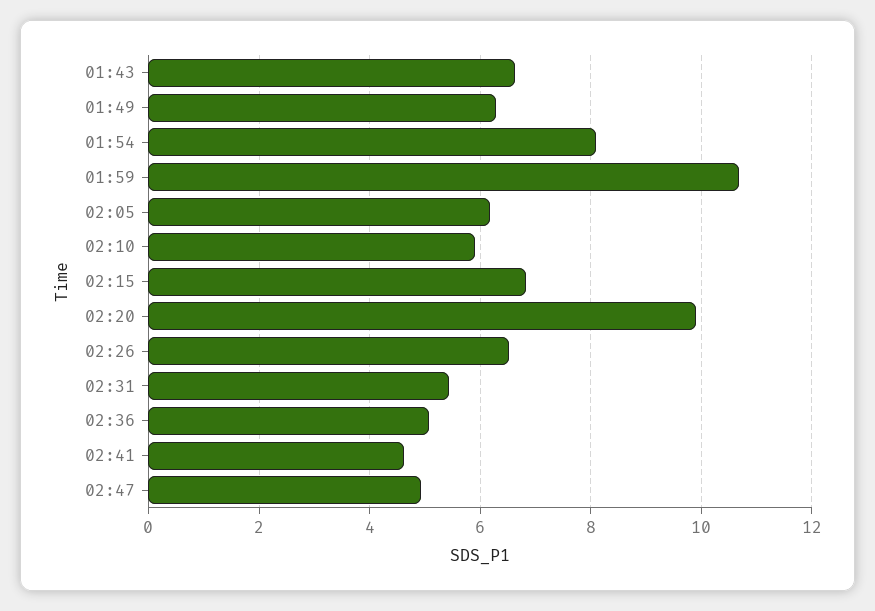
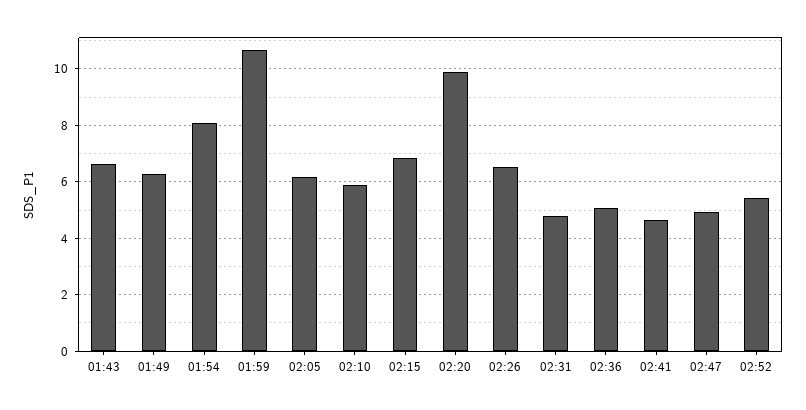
02:31: 5.4 -> 4.75
02:52: none -> 5.5

